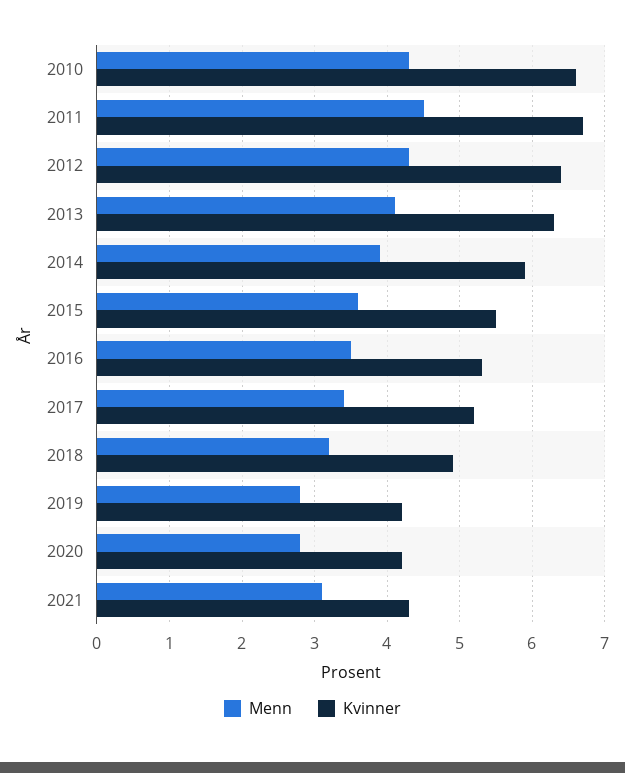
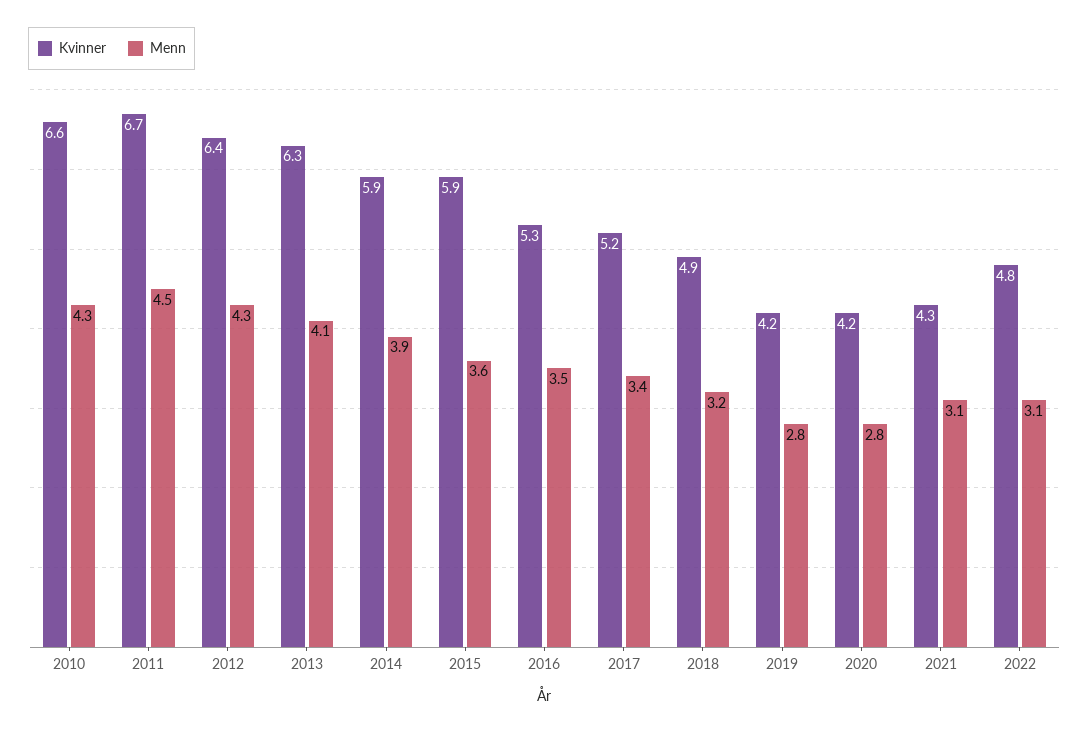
Kvinner, 2015: 5.5 -> 5.9
Kvinner, 2022: none -> 4.8
Menn, 2022: none -> 3.1

